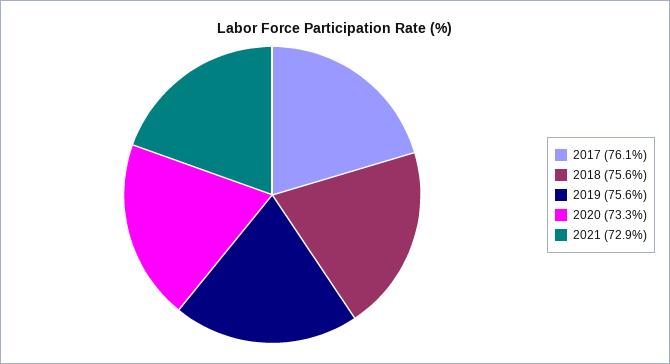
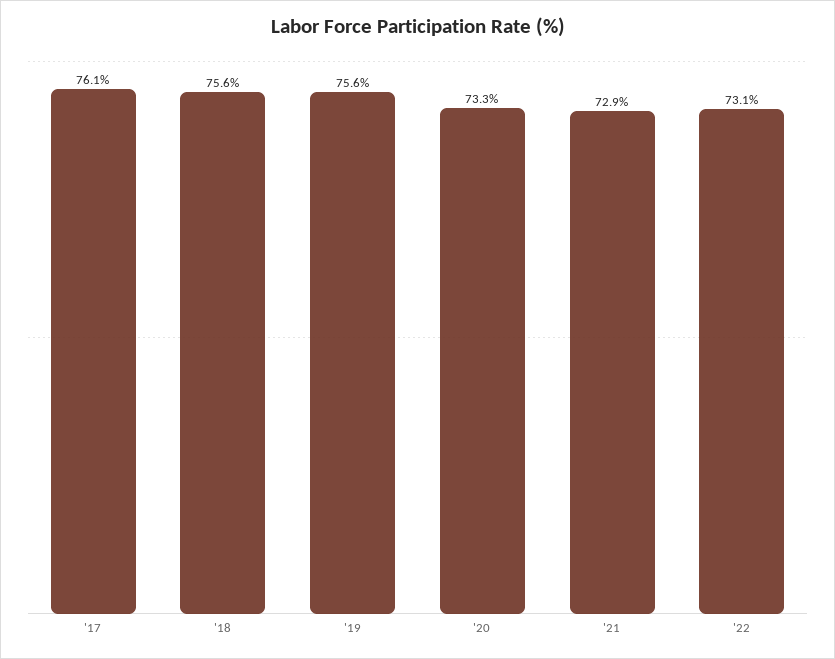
'22: none -> 73.1

